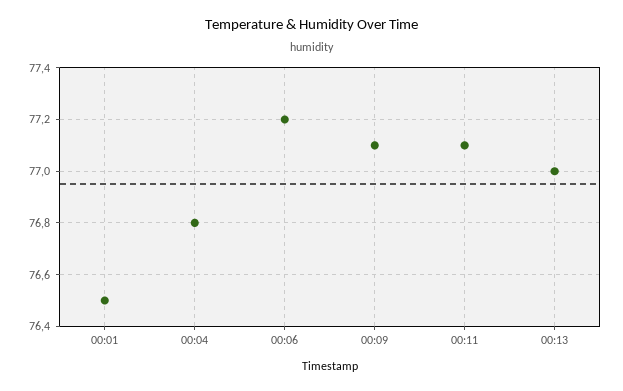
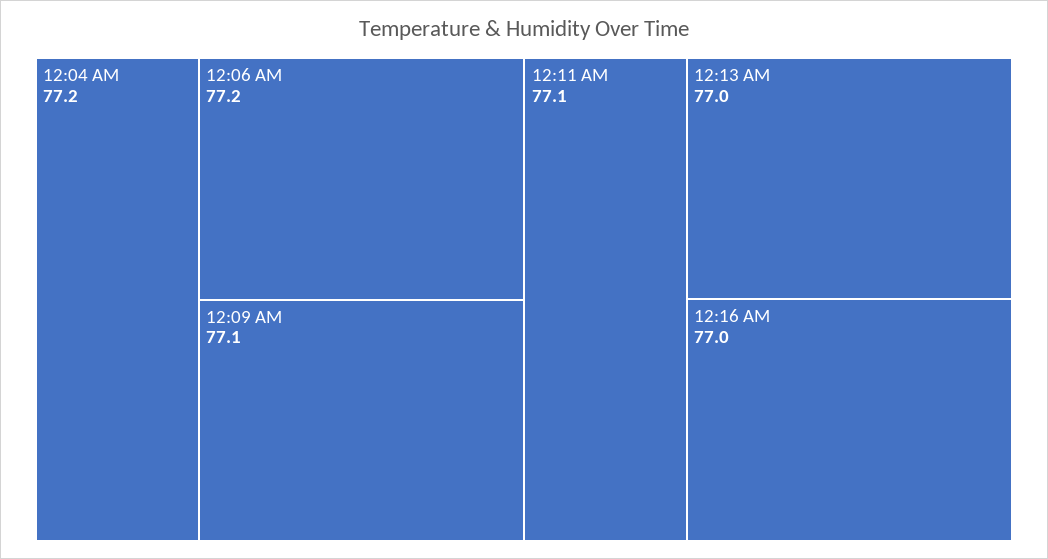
00:01: 76.5 -> none
00:04: 76.8 -> 77.2
12:16 AM: none -> 77

